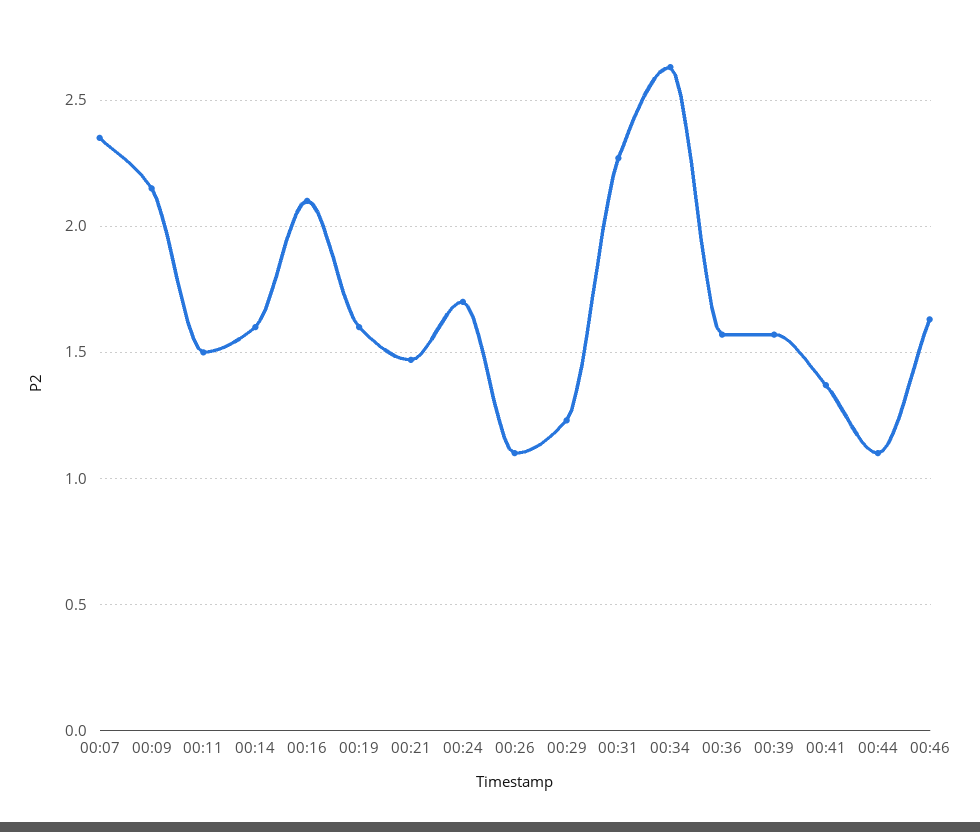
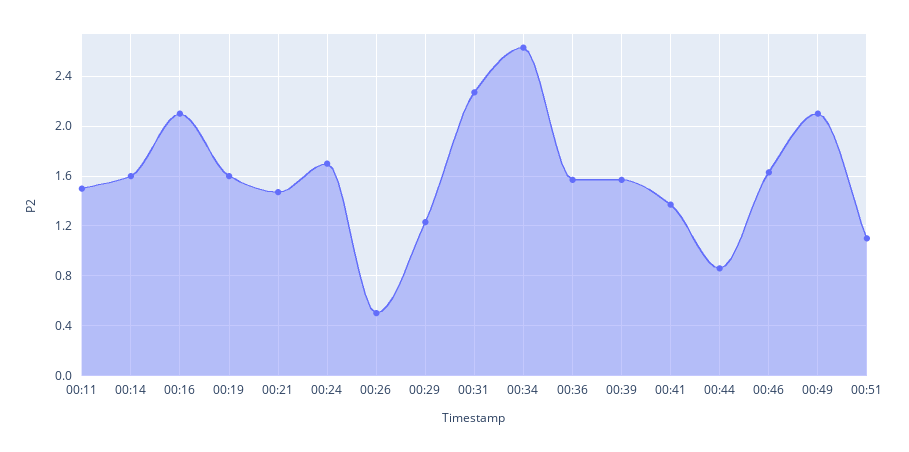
00:07: 2.35 -> none
00:09: 2.15 -> none
00:26: 1.1 -> 0.5
00:44: 1.1 -> 0.85
00:49: none -> 2.1
00:51: none -> 1.1

